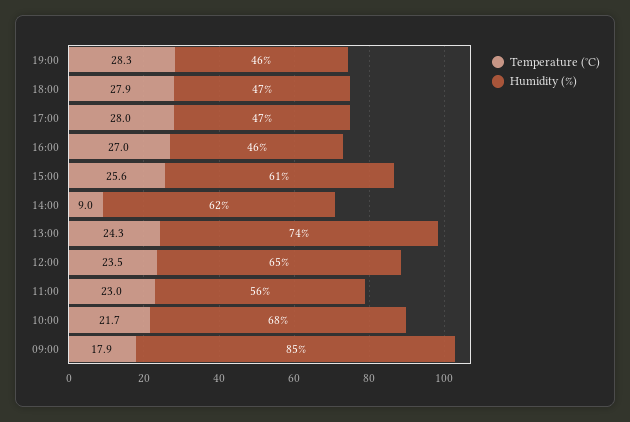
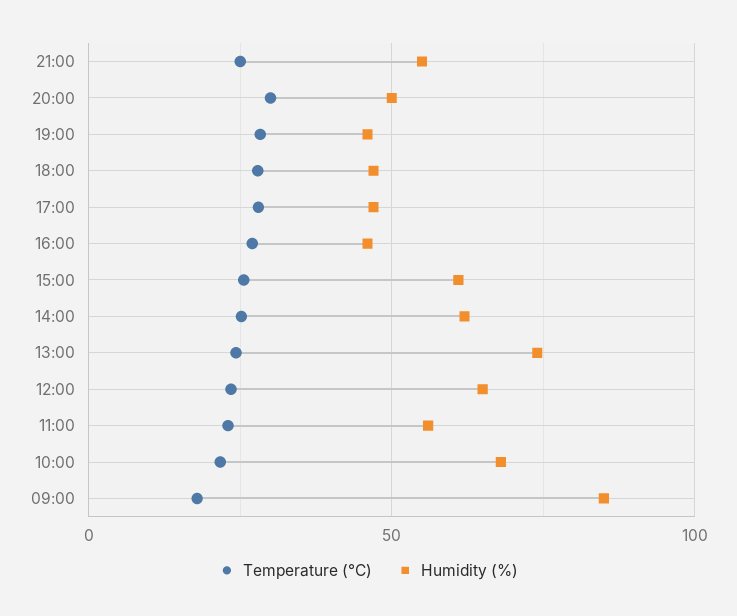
Temperature (°C), 14:00: 9 -> 25
Temperature (°C), 21:00: none -> 25
Humidity (%), 21:00: none -> 55
Temperature (°C), 20:00: none -> 30
Humidity (%), 20:00: none -> 50

